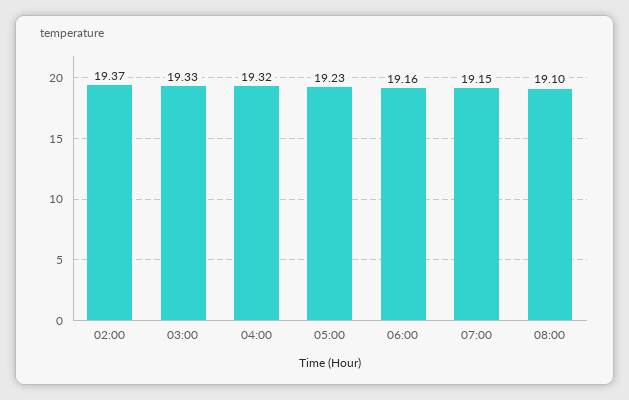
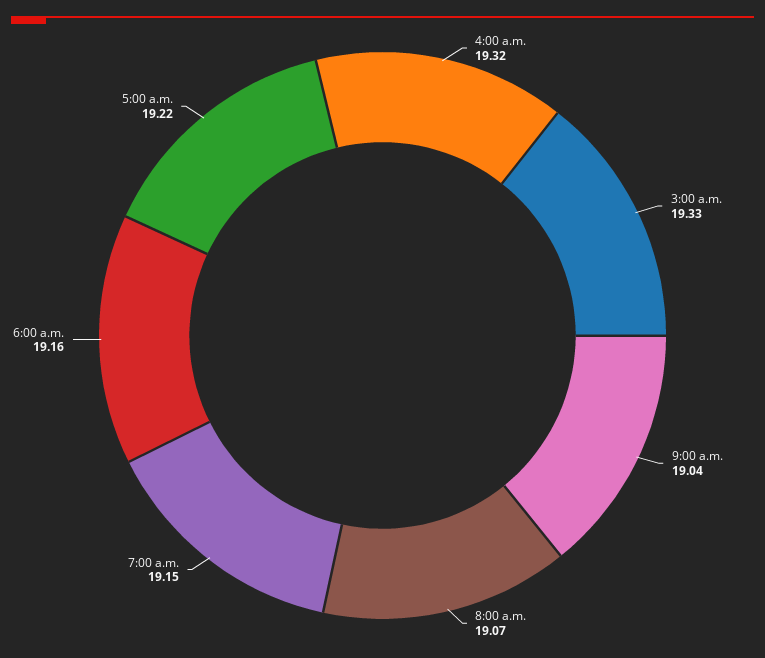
02:00: 19.37 -> none
05:00: 19.23 -> 19.22
08:00: 19.1 -> 19.07
9:00 a.m.: none -> 19.04

